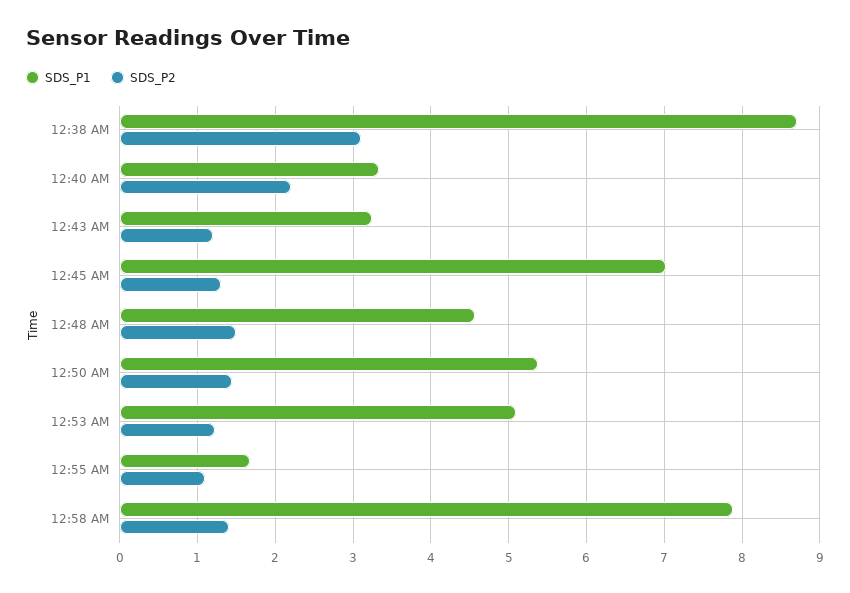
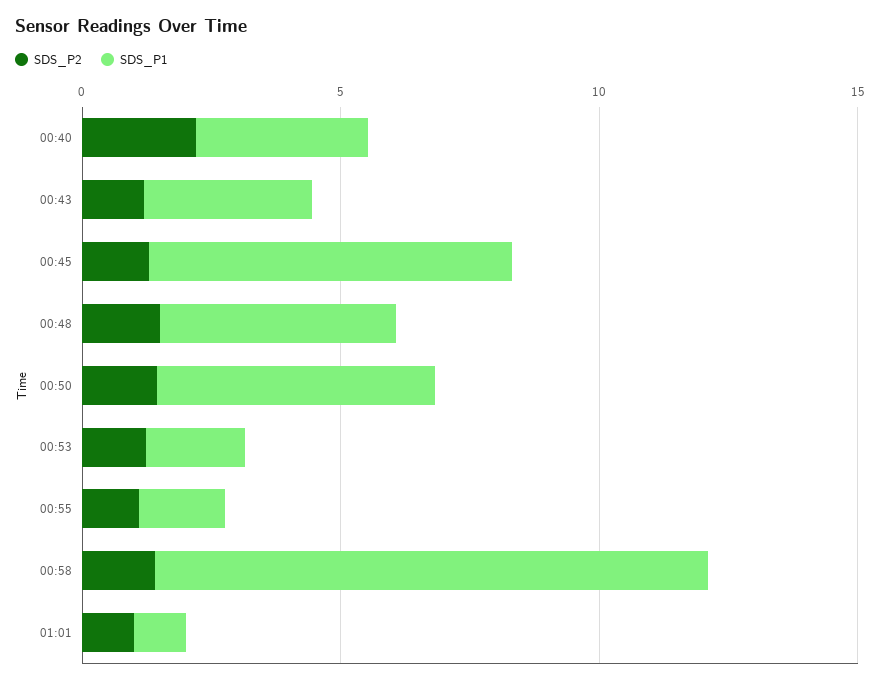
SDS_P1, 12:38 AM: 8.7 -> none
SDS_P2, 12:38 AM: 3.1 -> none
SDS_P1, 12:53 AM: 5.1 -> 2
SDS_P1, 12:58 AM: 7.9 -> 11
SDS_P2, 01:01: none -> 1
SDS_P1, 01:01: none -> 1

